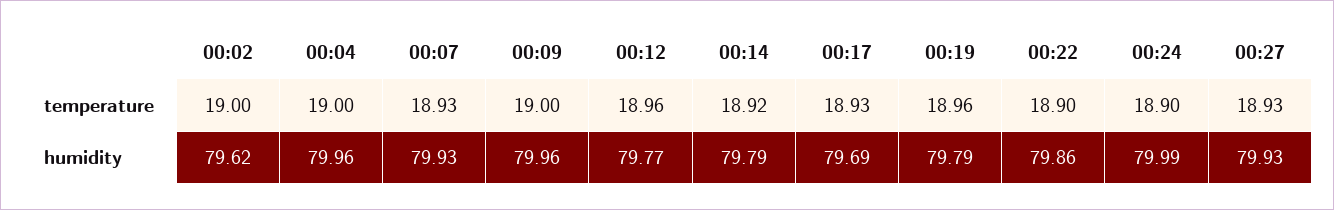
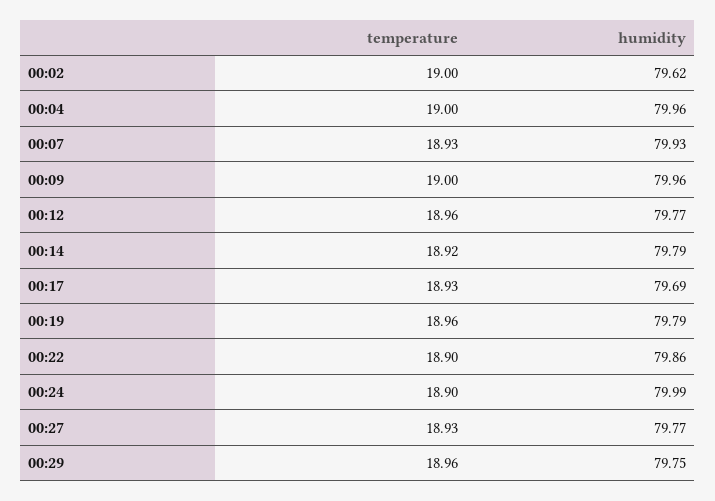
00:27, humidity: 79.93 -> 79.77
00:29, temperature: none -> 18.96
00:29, humidity: none -> 79.75

